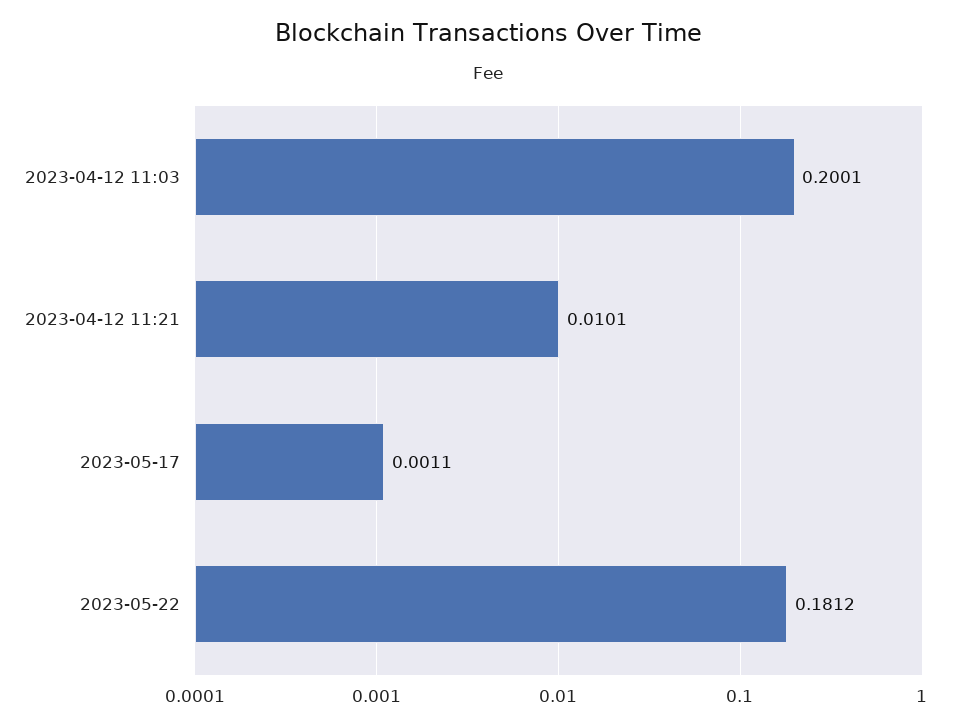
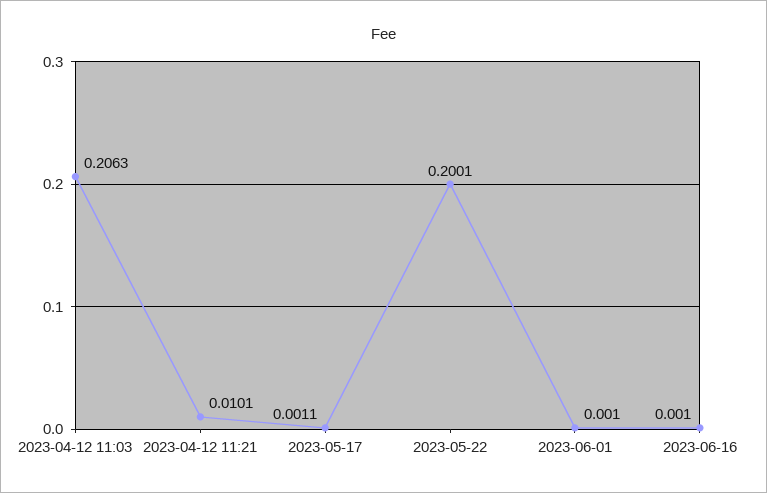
2023-04-12 11:03: 0.2001 -> 0.2063
2023-05-22: 0.1812 -> 0.2001
2023-06-01: none -> 0.001
2023-06-16: none -> 0.001

